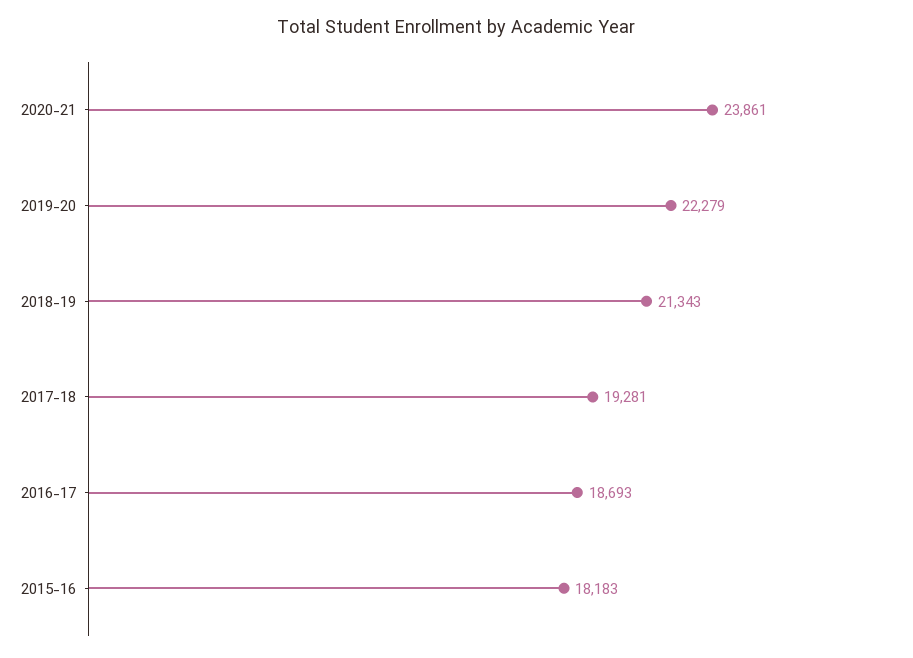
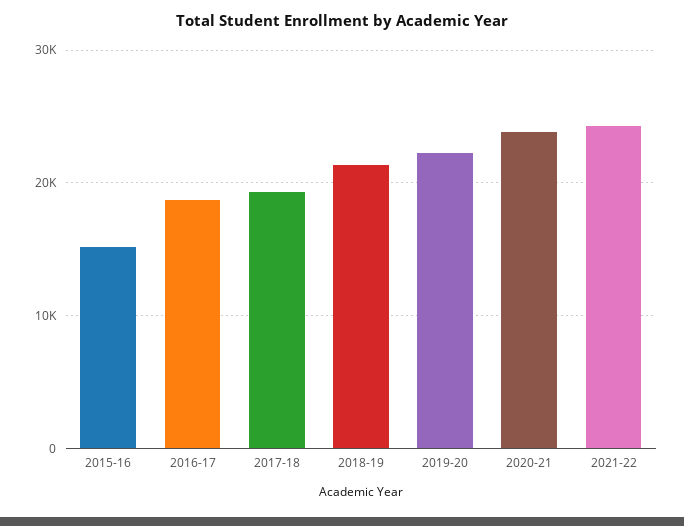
2015-16: 18183 -> 15000
2021-22: none -> 24000

